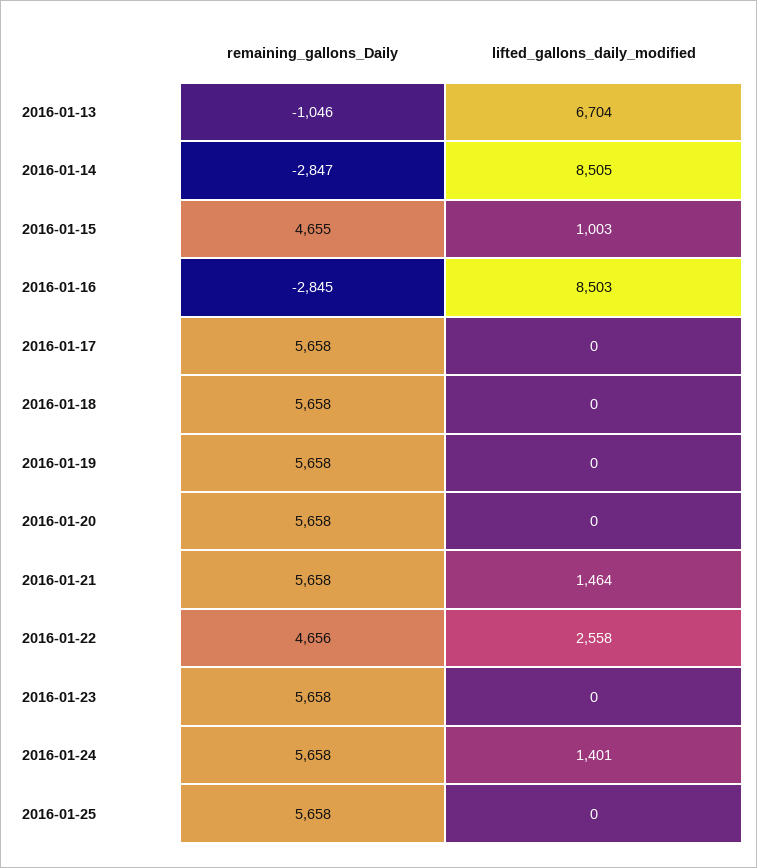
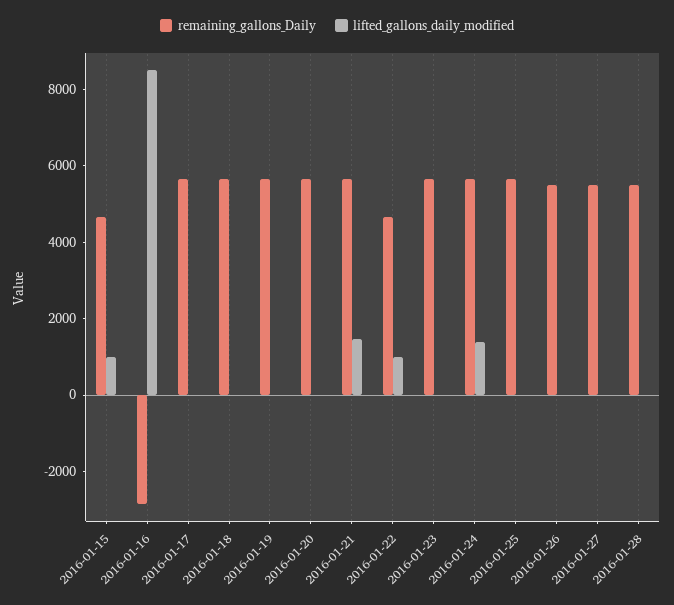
remaining_gallons_Daily, 2016-01-13: -1046 -> none
lifted_gallons_daily_modified, 2016-01-13: 6704 -> none
remaining_gallons_Daily, 2016-01-14: -2847 -> none
lifted_gallons_daily_modified, 2016-01-14: 8505 -> none
lifted_gallons_daily_modified, 2016-01-22: 2558 -> 1000
remaining_gallons_Daily, 2016-01-26: none -> 5500
lifted_gallons_daily_modified, 2016-01-26: none -> 0
remaining_gallons_Daily, 2016-01-27: none -> 5500
lifted_gallons_daily_modified, 2016-01-27: none -> 0
remaining_gallons_Daily, 2016-01-28: none -> 5500
lifted_gallons_daily_modified, 2016-01-28: none -> 0

